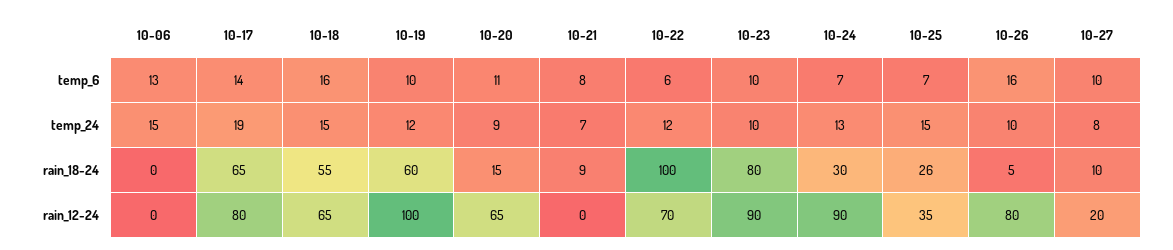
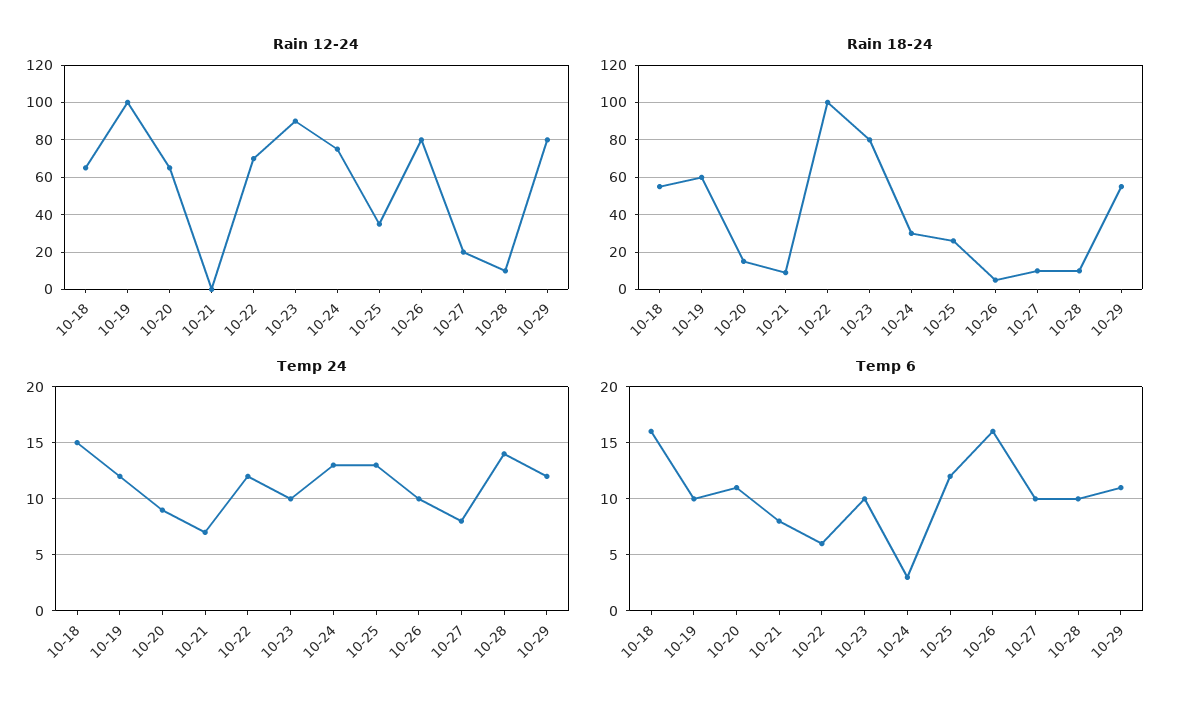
temp_6, 10-06: 13 -> none
temp_6, 10-17: 14 -> none
temp_6, 10-24: 7 -> 3
temp_6, 10-25: 7 -> 12
temp_24, 10-06: 15 -> none
temp_24, 10-17: 19 -> none
temp_24, 10-25: 15 -> 13
rain_18-24, 10-06: 0 -> none
rain_18-24, 10-17: 65 -> none
rain_12-24, 10-06: 0 -> none
rain_12-24, 10-17: 80 -> none
rain_12-24, 10-24: 90 -> 75
rain_12-24, 10-28: none -> 10
rain_12-24, 10-29: none -> 80
rain_18-24, 10-28: none -> 10
rain_18-24, 10-29: none -> 55
temp_24, 10-28: none -> 14
temp_24, 10-29: none -> 12
temp_6, 10-28: none -> 10
temp_6, 10-29: none -> 11

